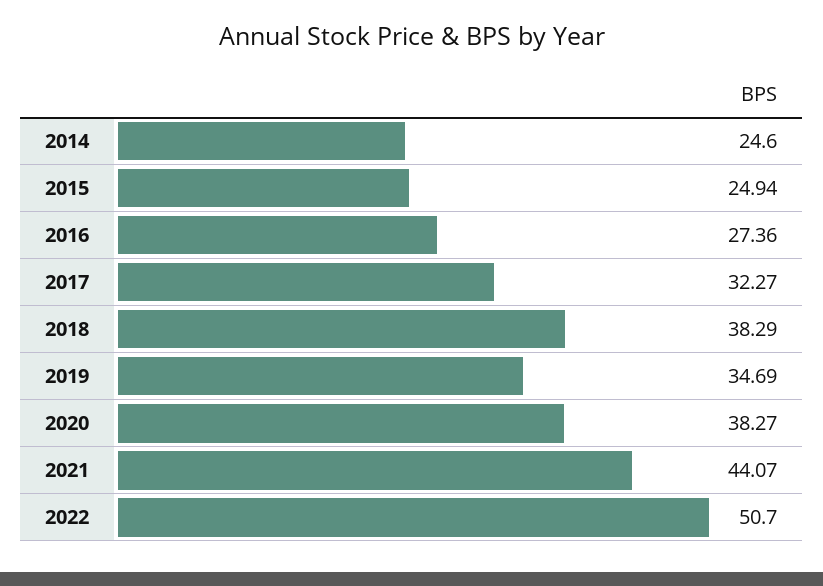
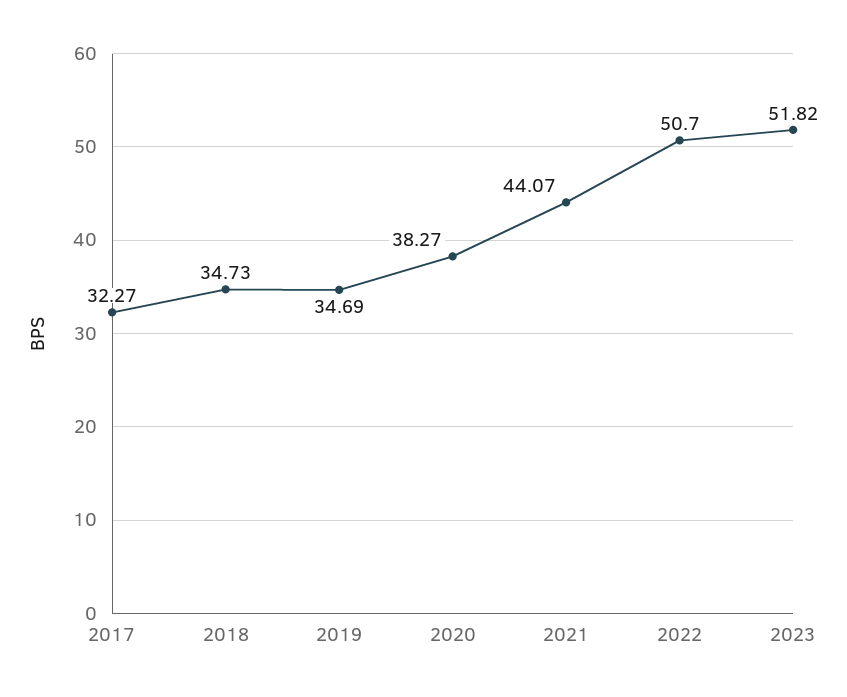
2014: 24.6 -> none
2015: 24.94 -> none
2016: 27.36 -> none
2018: 38.29 -> 34.73
2023: none -> 51.82

